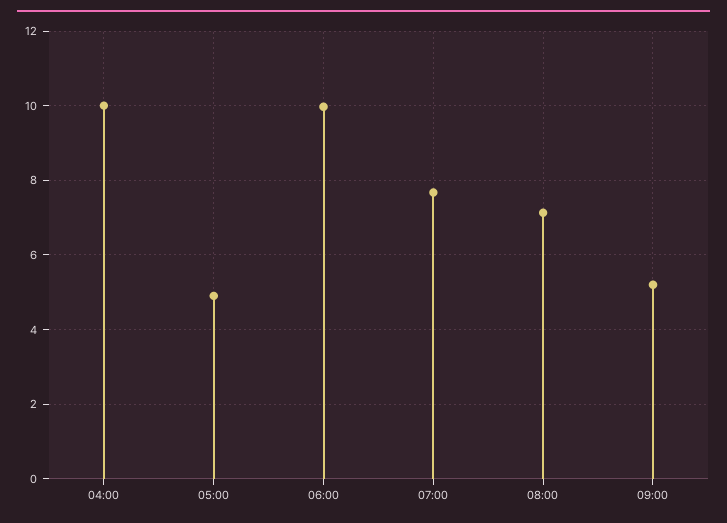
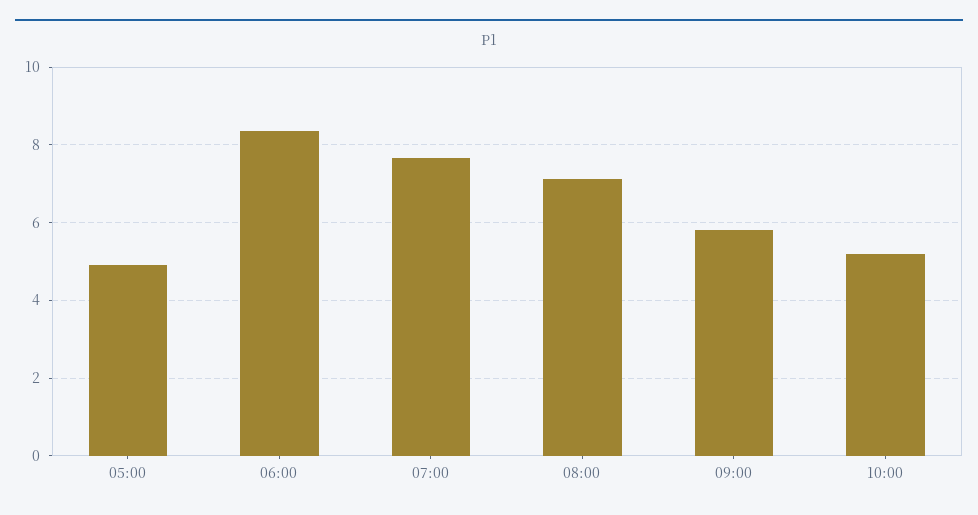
04:00: 10 -> none
06:00: 10 -> 8.4
09:00: 5.2 -> 5.8
10:00: none -> 5.2

